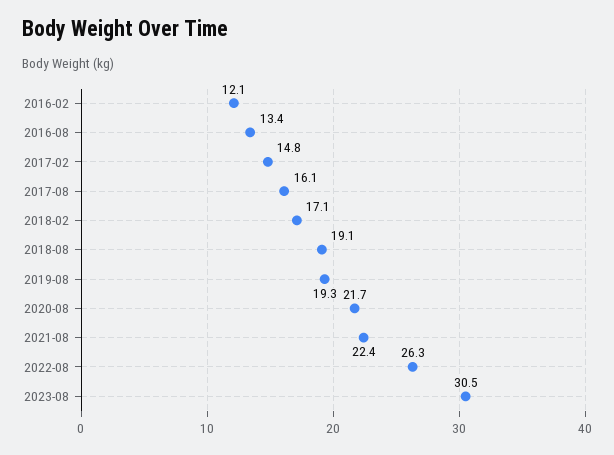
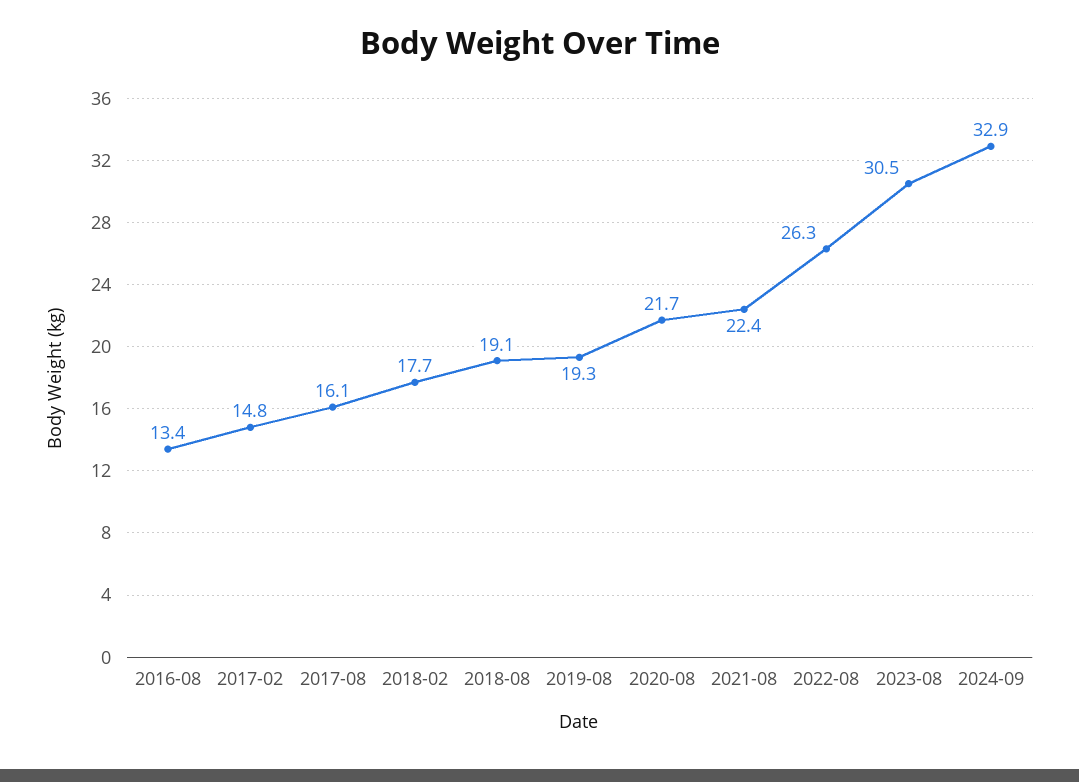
2016-02: 12.1 -> none
2018-02: 17.1 -> 17.7
2024-09: none -> 32.9

